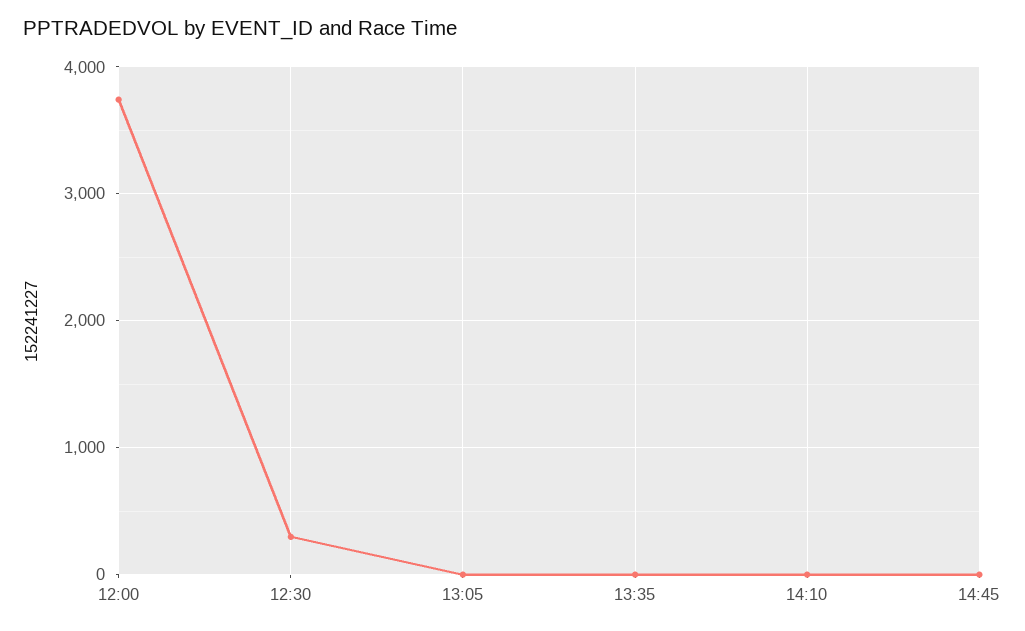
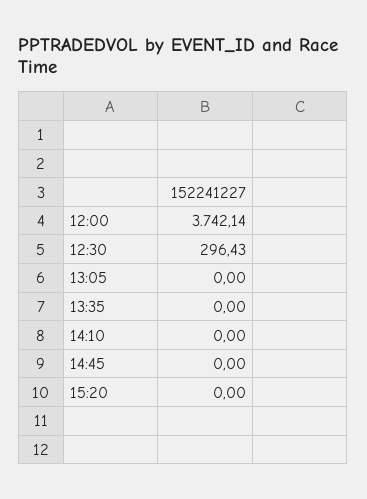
15:20: none -> 0

